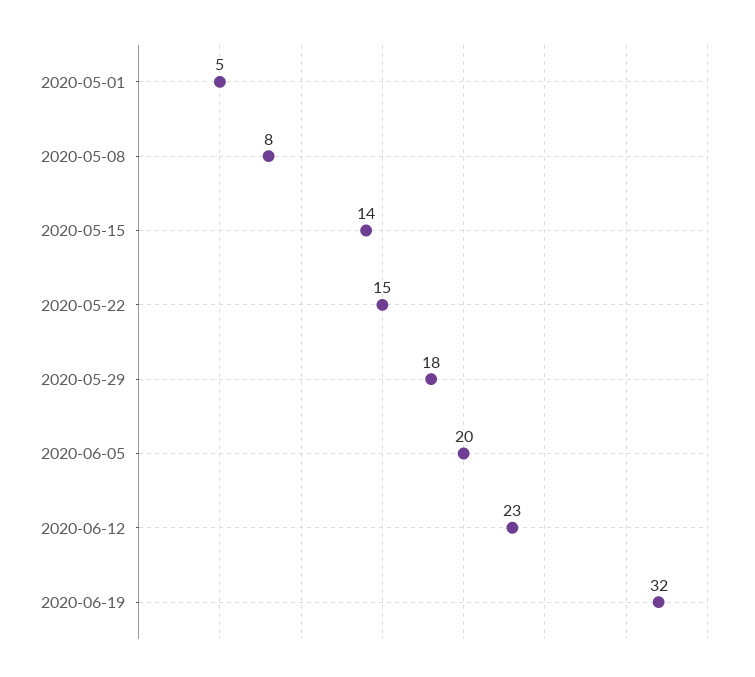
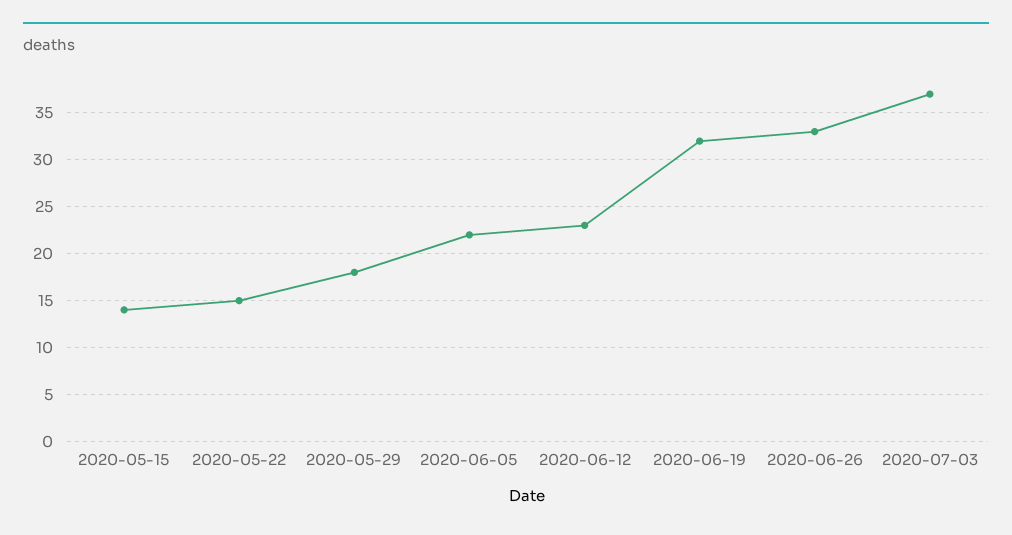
2020-05-01: 5 -> none
2020-05-08: 8 -> none
2020-06-05: 20 -> 22
2020-06-26: none -> 33
2020-07-03: none -> 37

